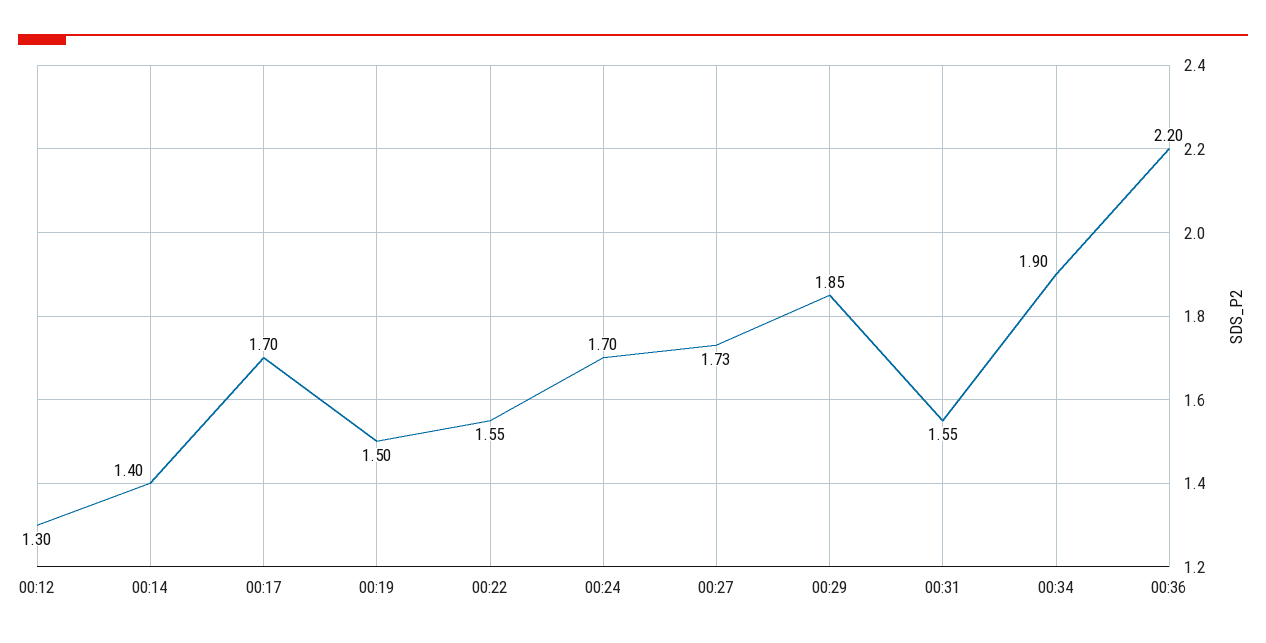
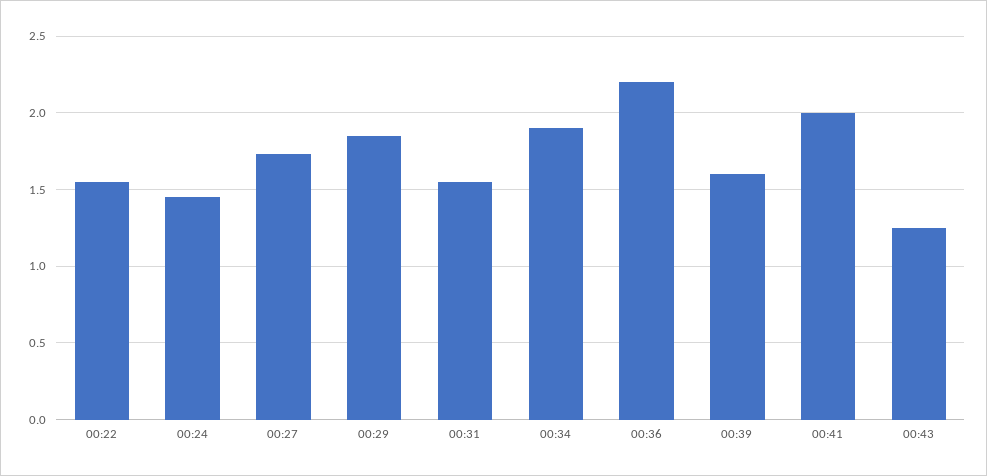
00:12: 1.3 -> none
00:14: 1.4 -> none
00:17: 1.7 -> none
00:19: 1.5 -> none
00:24: 1.7 -> 1.45
00:39: none -> 1.6
00:41: none -> 2
00:43: none -> 1.25

